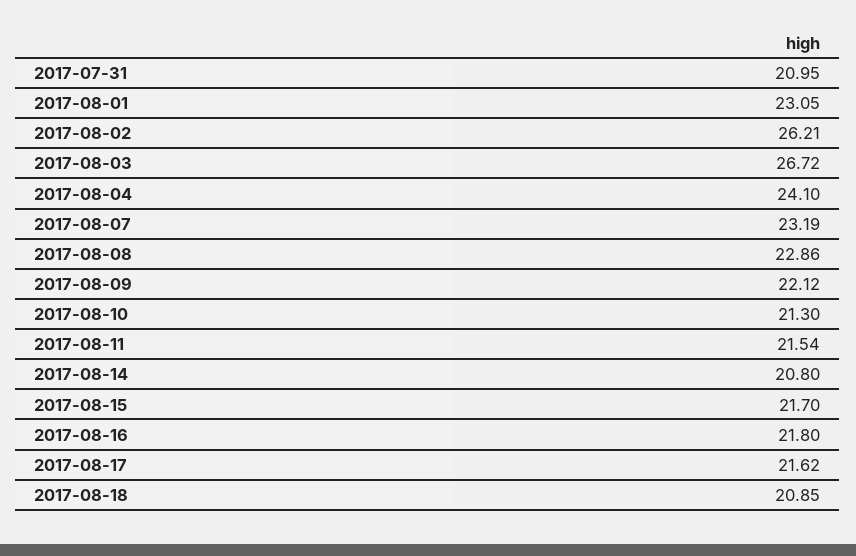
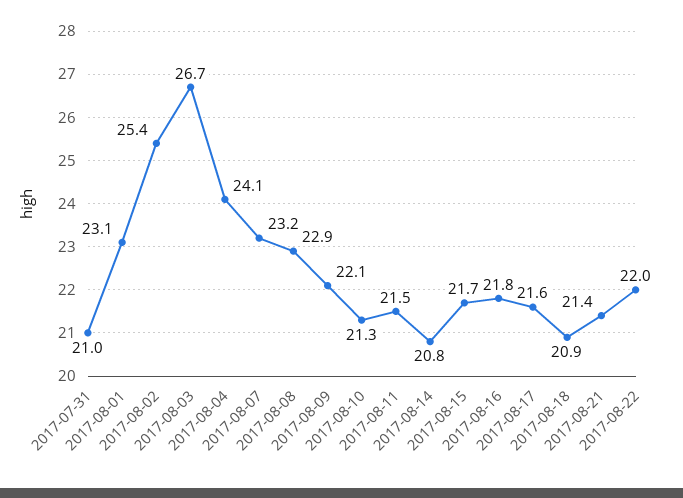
2017-08-02: 26.21 -> 25.4
2017-08-21: none -> 21.4
2017-08-22: none -> 22

